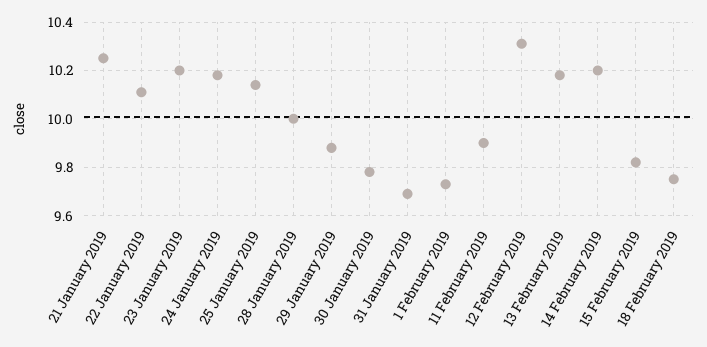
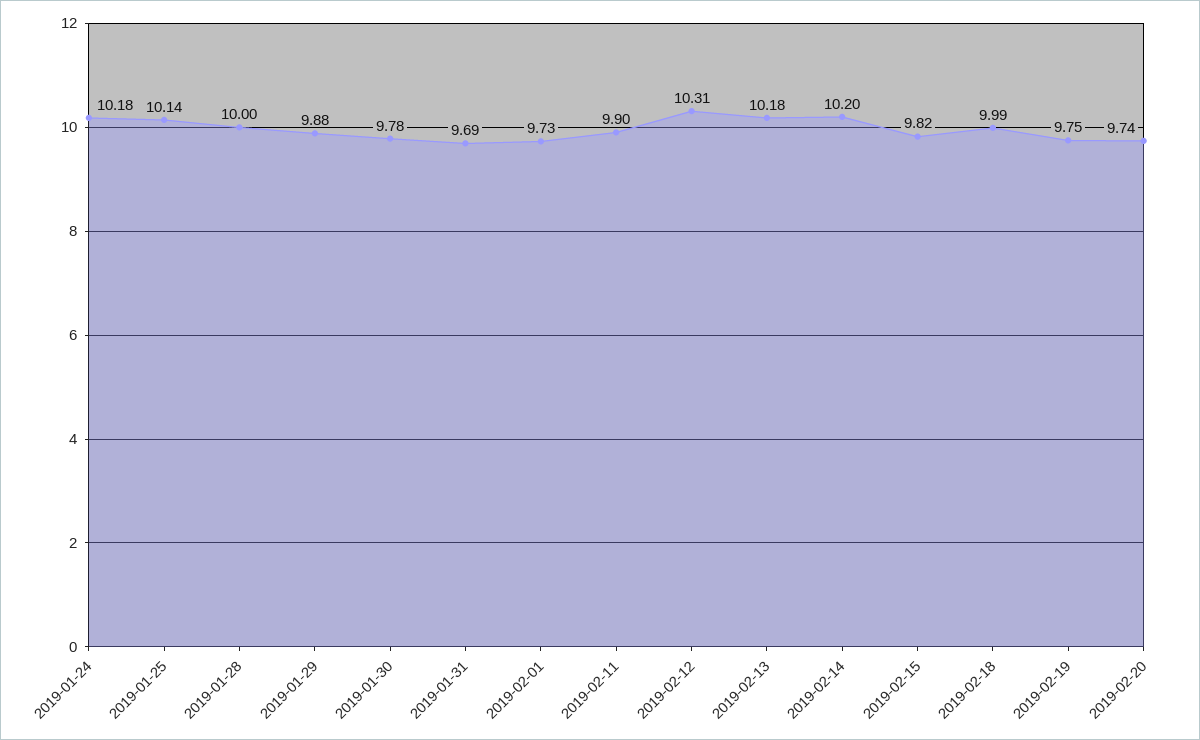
21 January 2019: 10.25 -> none
22 January 2019: 10.1 -> none
23 January 2019: 10.2 -> none
18 February 2019: 9.75 -> 9.99
2019-02-19: none -> 9.75
2019-02-20: none -> 9.74

